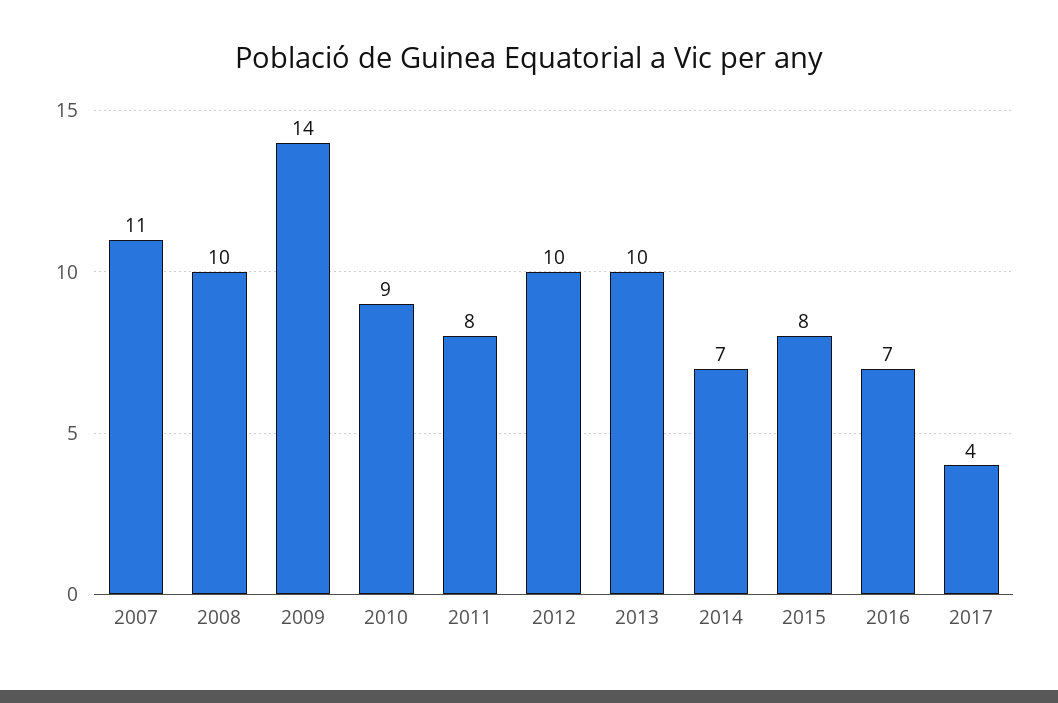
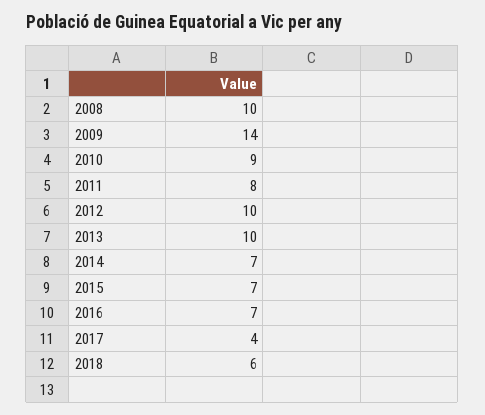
2007: 11 -> none
2015: 8 -> 7
2018: none -> 6

